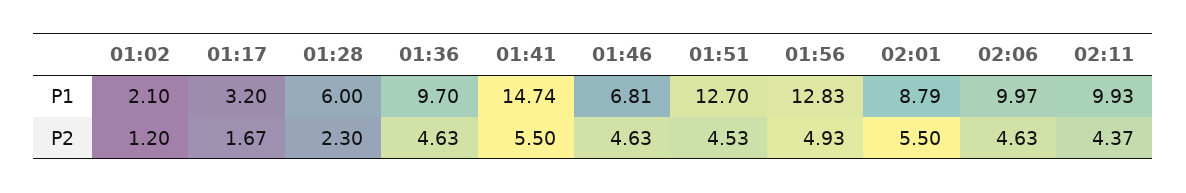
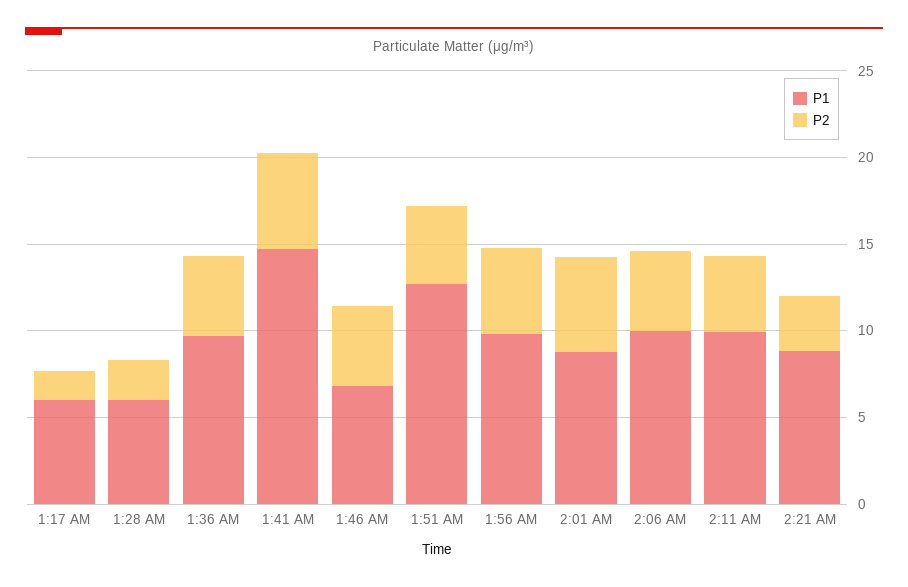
P1, 01:02: 2.1 -> none
P1, 01:17: 3.2 -> 6
P1, 01:56: 12.83 -> 10
P2, 01:02: 1.2 -> none
P1, 2:21 AM: none -> 9
P2, 2:21 AM: none -> 3

